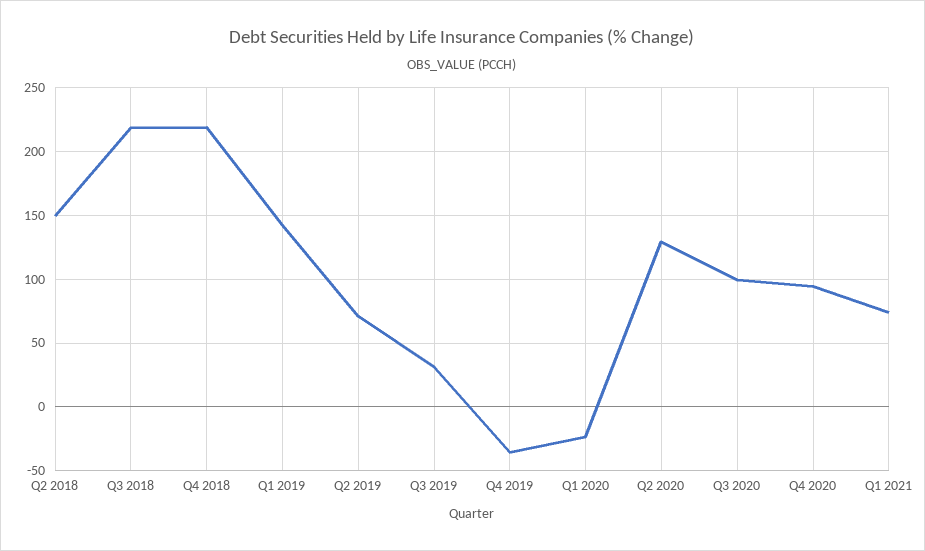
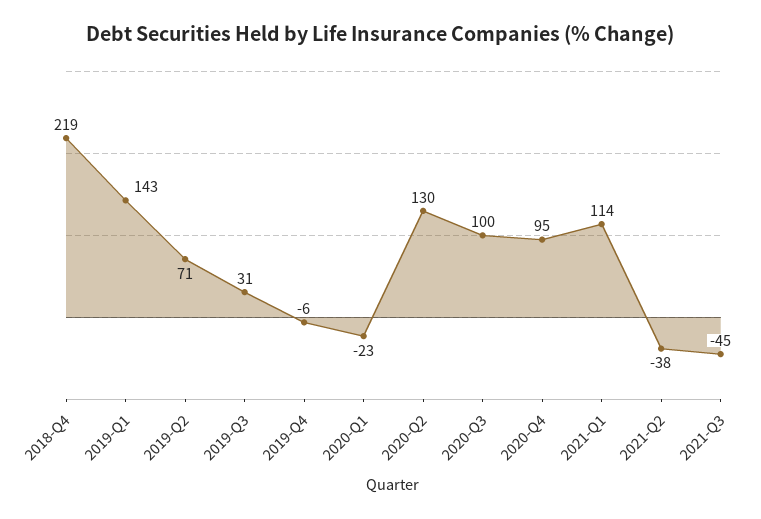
Q2 2018: 150 -> none
Q3 2018: 220 -> none
Q4 2019: -35 -> -6
Q1 2021: 75 -> 114
2021-Q2: none -> -38
2021-Q3: none -> -45

